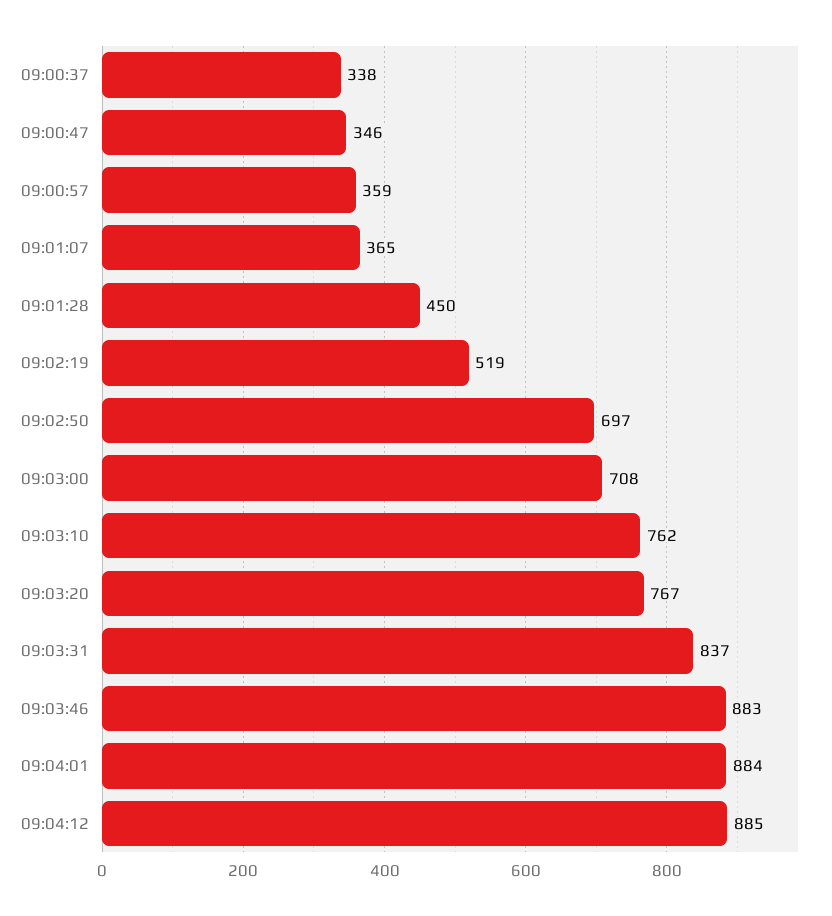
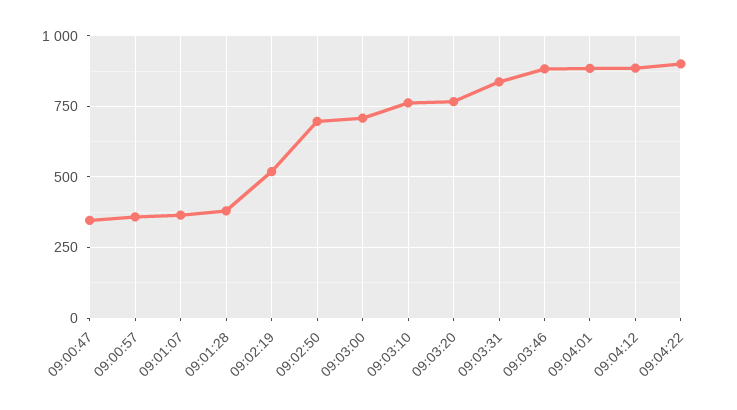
09:00:37: 338 -> none
09:01:28: 450 -> 375
09:04:22: none -> 900

